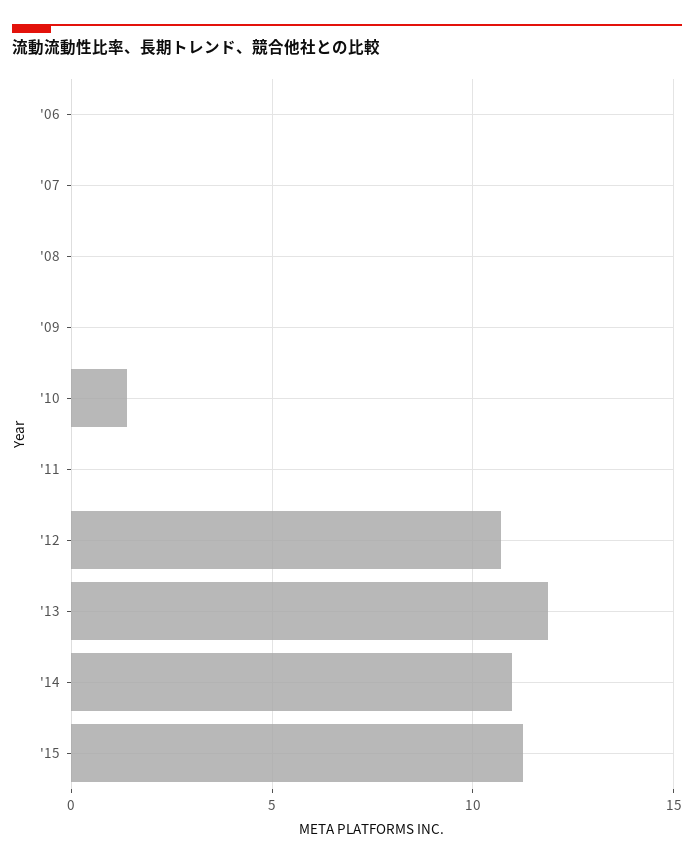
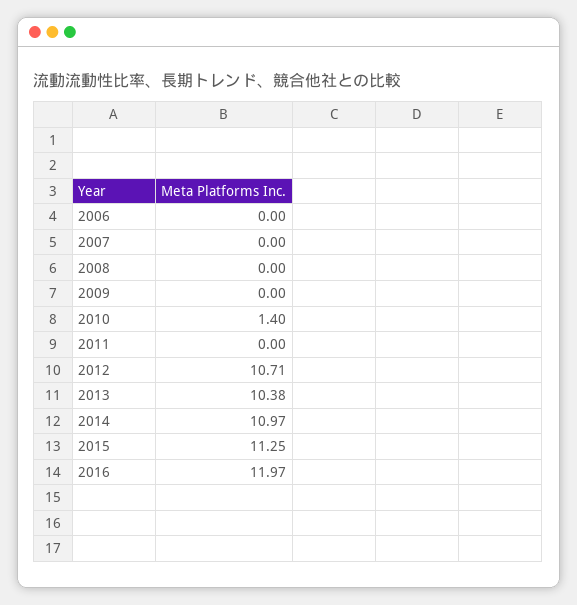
'13: 12 -> 10.38
2016: none -> 11.97

